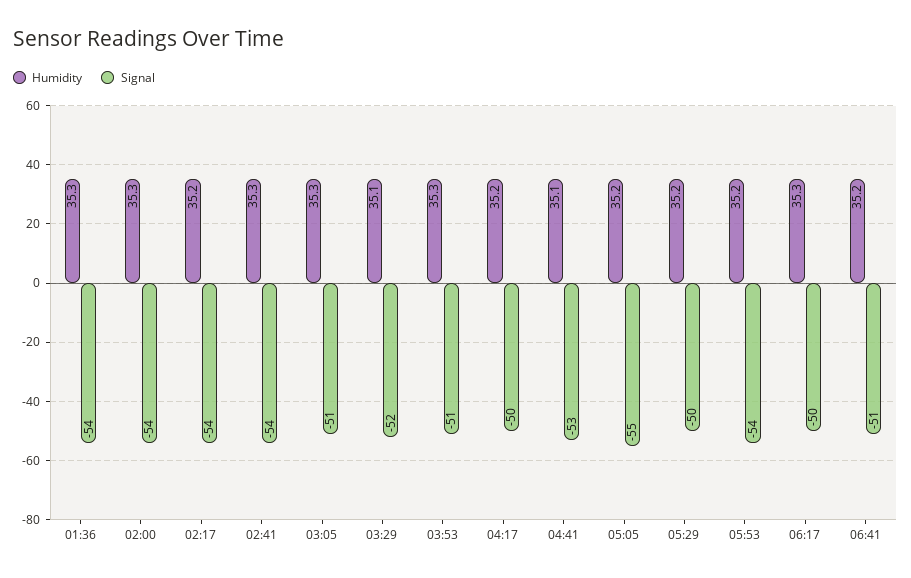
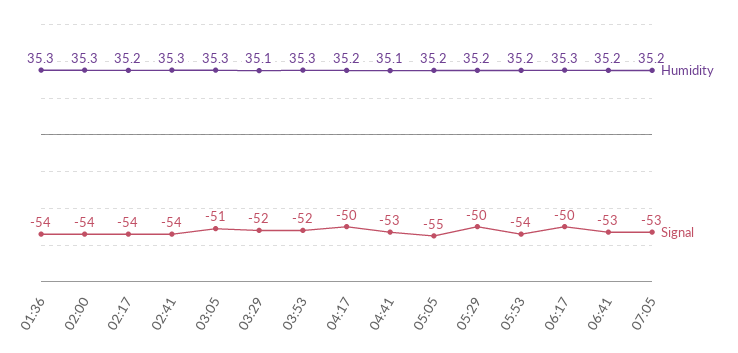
Signal, 03:53: -51 -> -52
Signal, 06:41: -51 -> -53
Humidity, 07:05: none -> 35.2
Signal, 07:05: none -> -53

